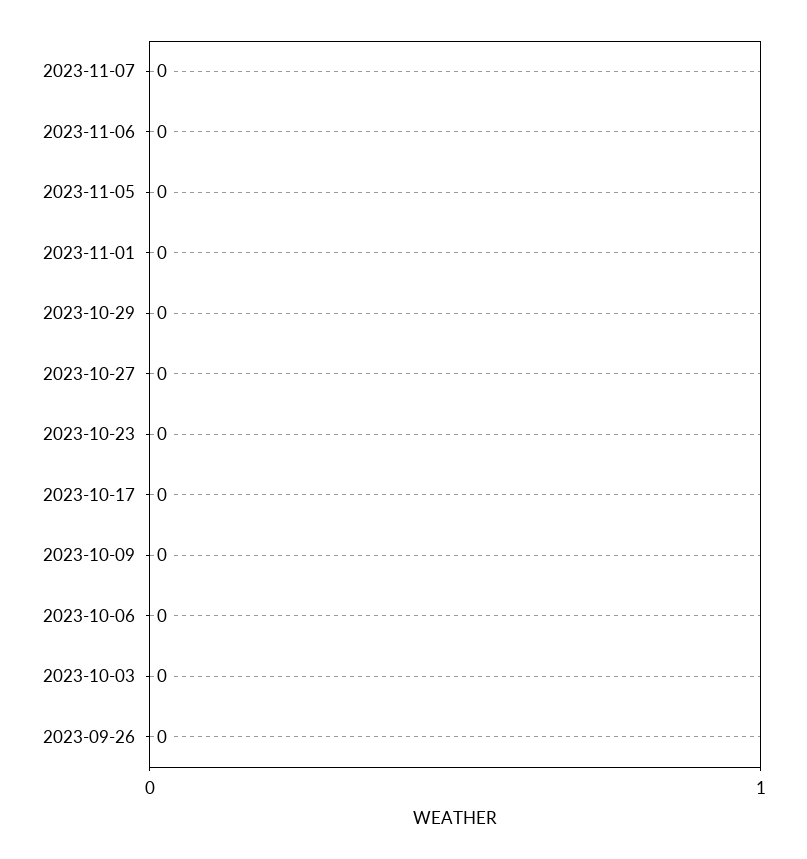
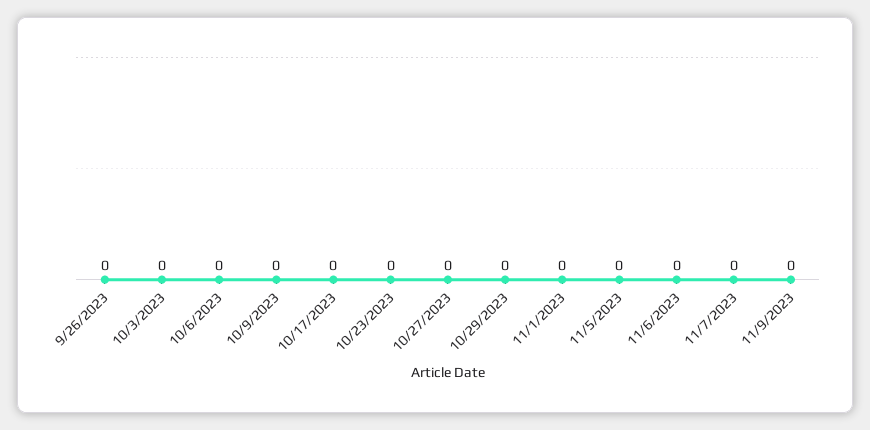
11/9/2023: none -> 0

